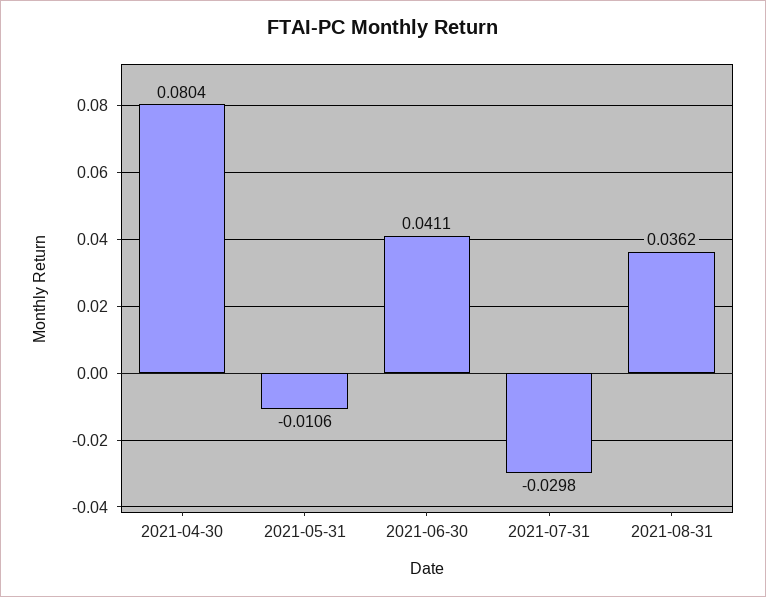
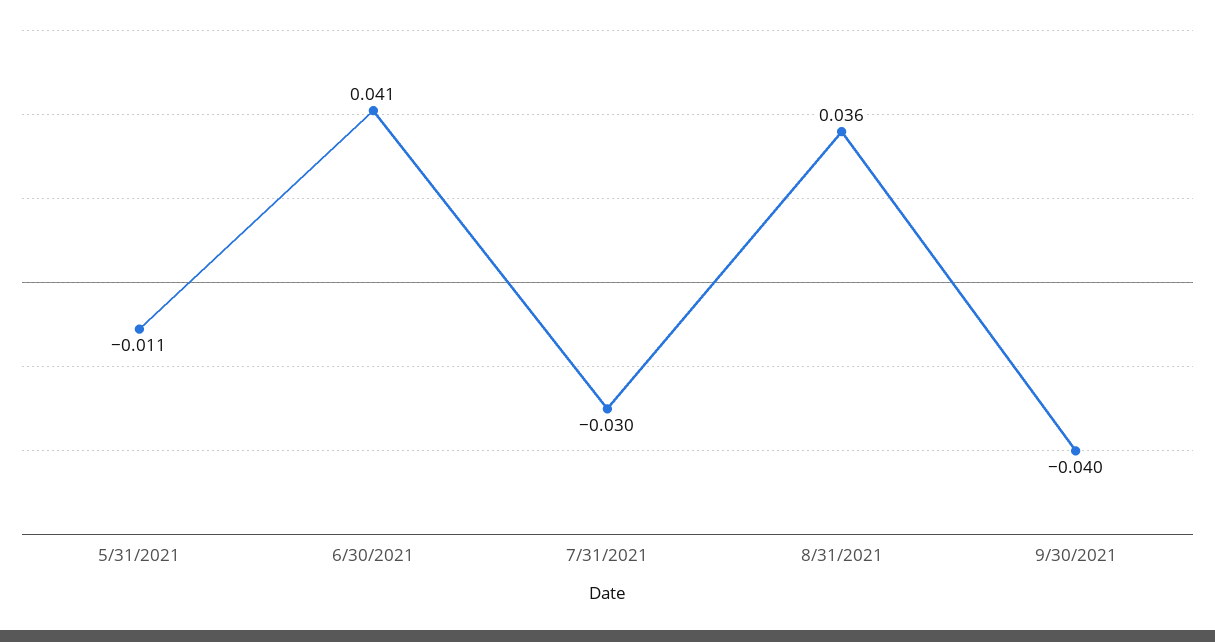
2021-04-30: 0.0804 -> none
9/30/2021: none -> -0.04

